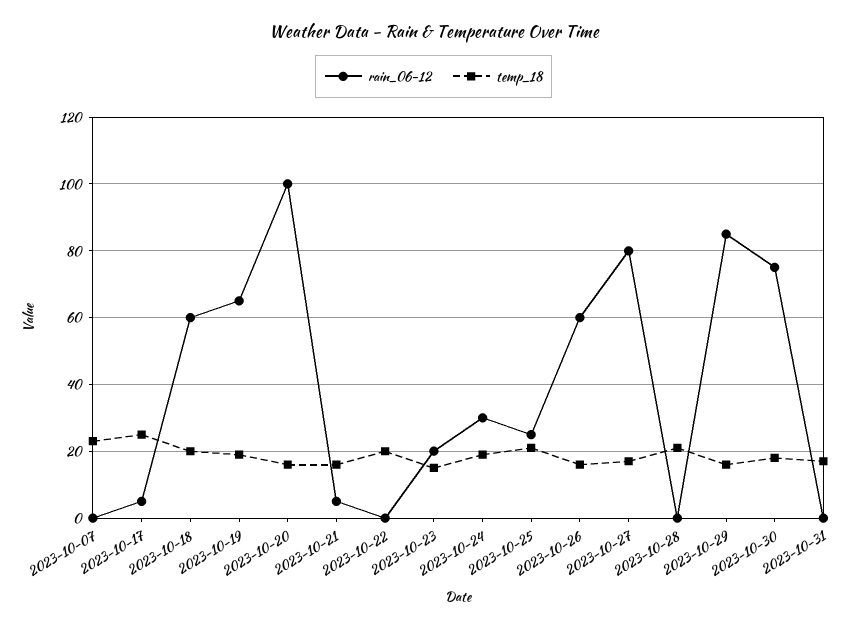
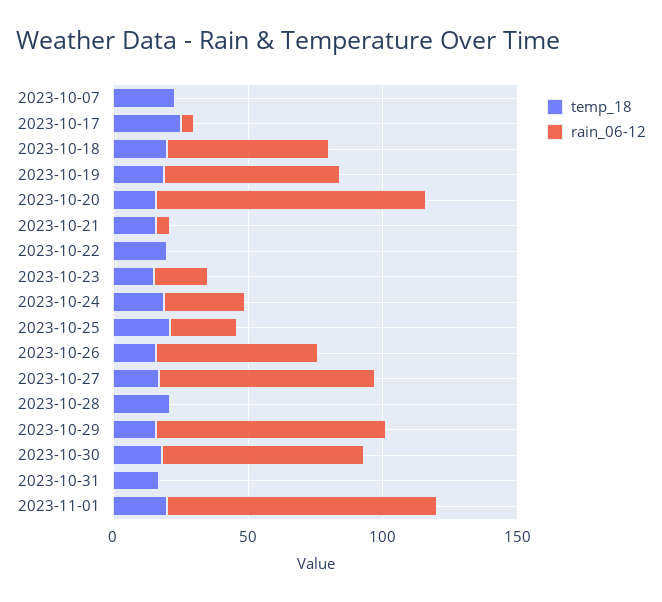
temp_18, 2023-11-01: none -> 20
rain_06-12, 2023-11-01: none -> 100

